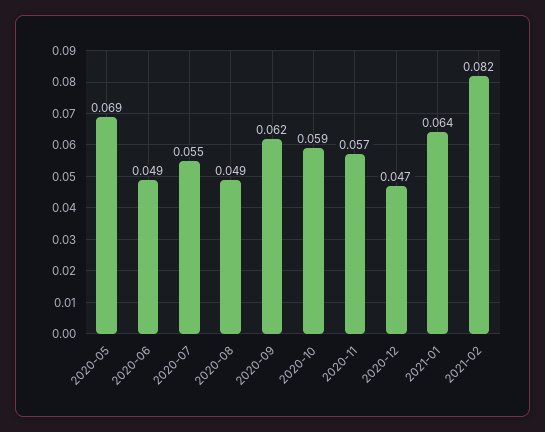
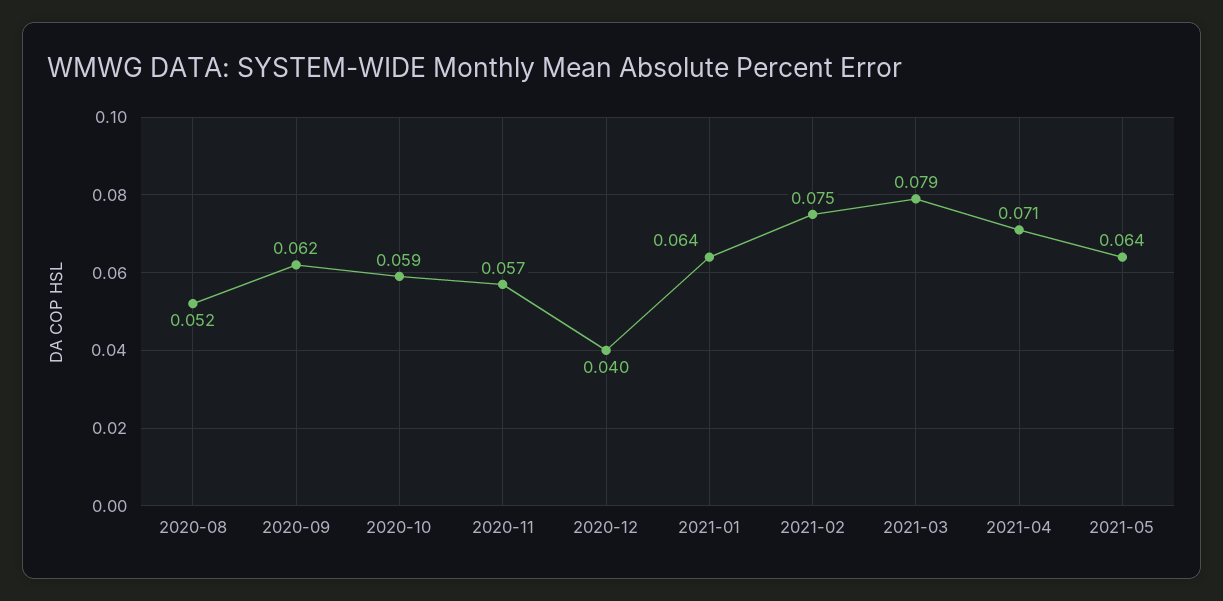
2020-05: 0.069 -> none
2020-06: 0.049 -> none
2020-07: 0.055 -> none
2020-08: 0.049 -> 0.052
2020-12: 0.047 -> 0.04
2021-02: 0.082 -> 0.075
2021-03: none -> 0.079
2021-04: none -> 0.071
2021-05: none -> 0.064

